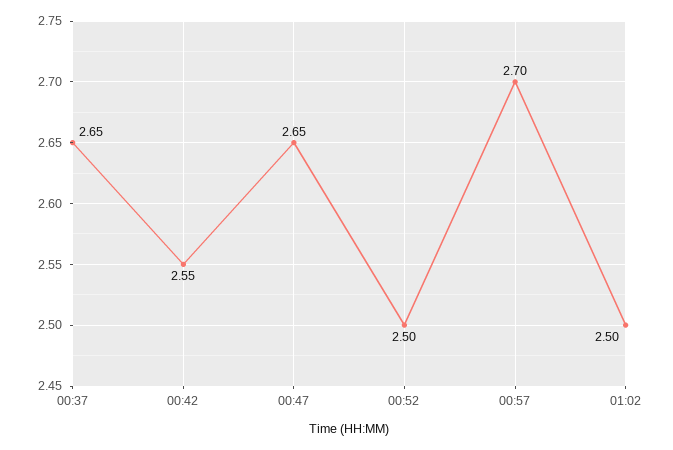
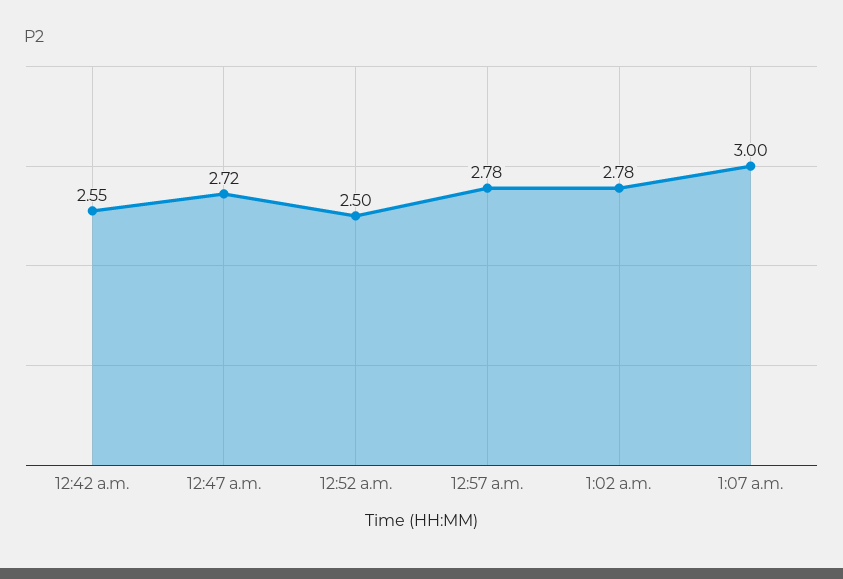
00:37: 2.65 -> none
00:47: 2.65 -> 2.72
00:57: 2.7 -> 2.78
01:02: 2.5 -> 2.78
1:07 a.m.: none -> 3

